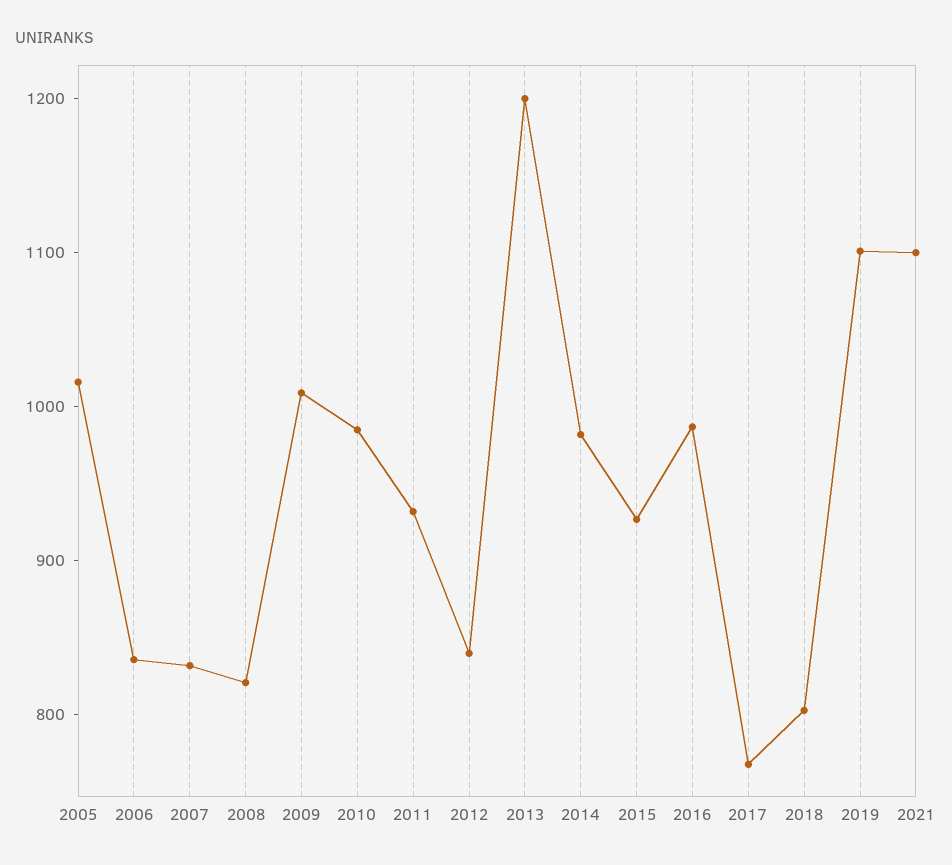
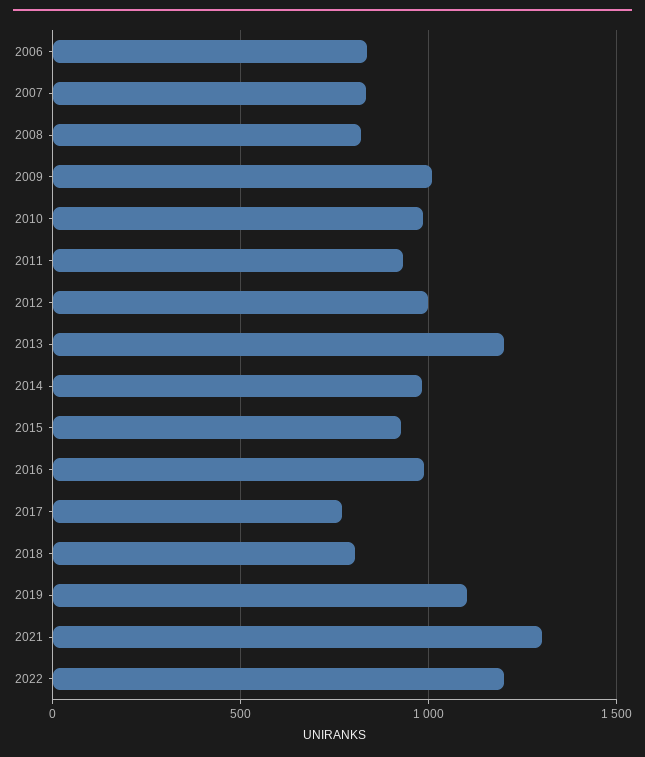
2005: 1020 -> none
2012: 840 -> 1000
2021: 1100 -> 1300
2022: none -> 1200

